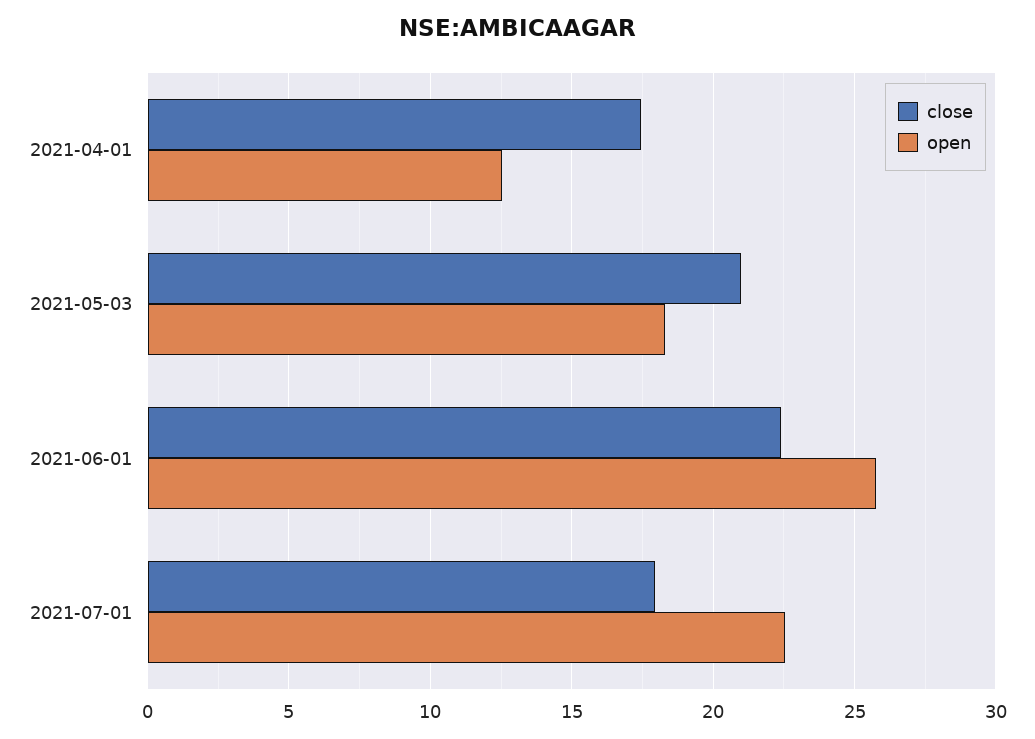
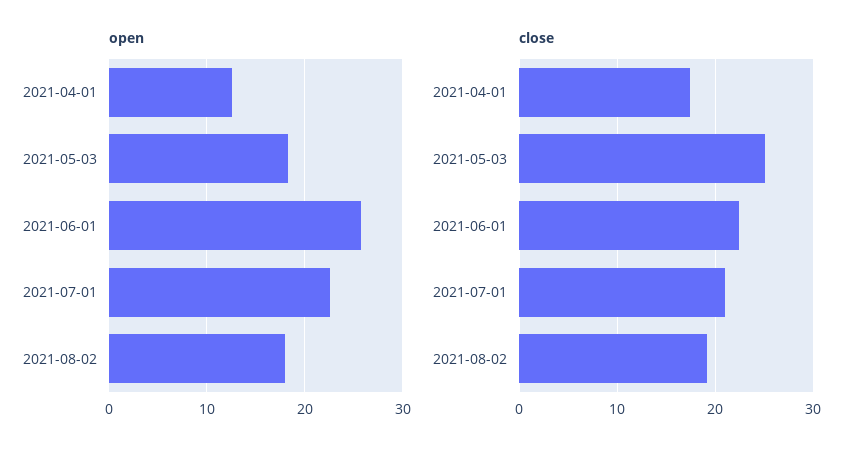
close, 2021-05-03: 21 -> 25
close, 2021-07-01: 18 -> 21
open, 2021-08-02: none -> 18
close, 2021-08-02: none -> 19

